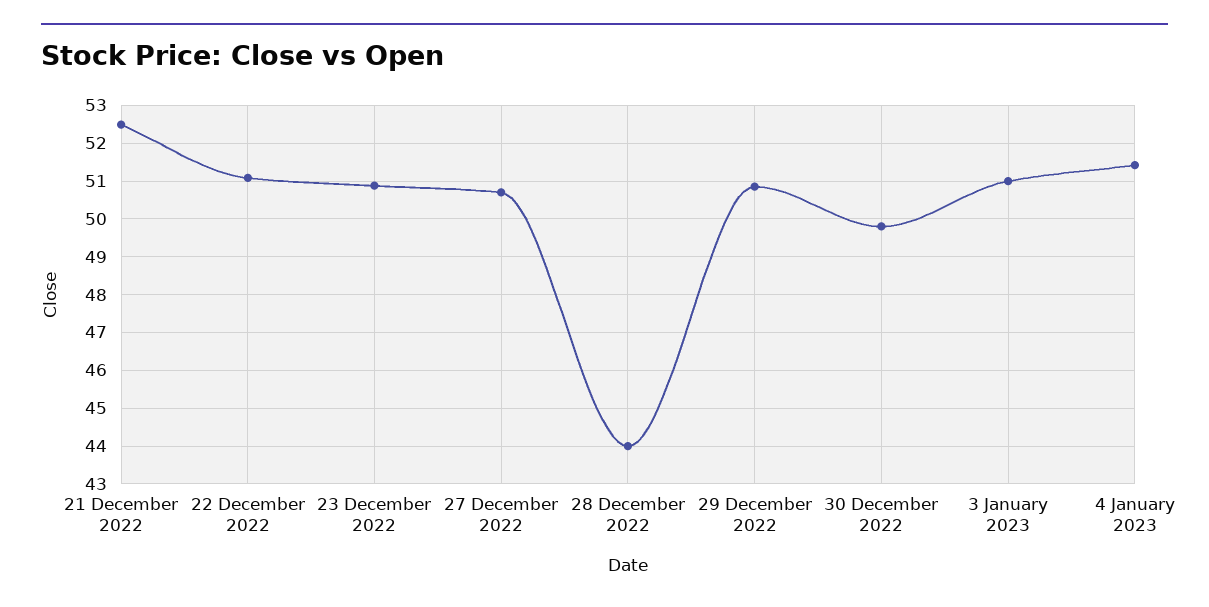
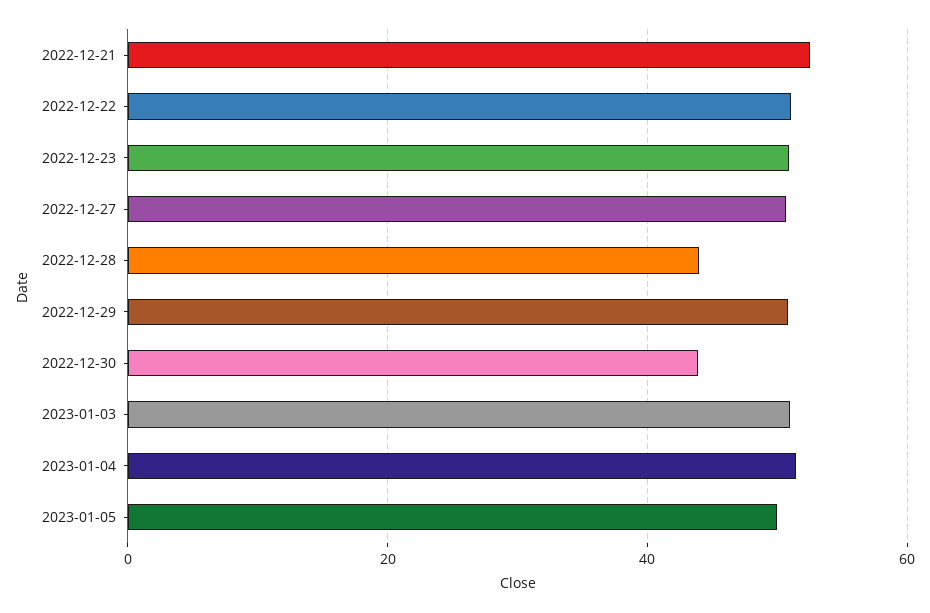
30 December 2022: 49.8 -> 44
2023-01-05: none -> 50

